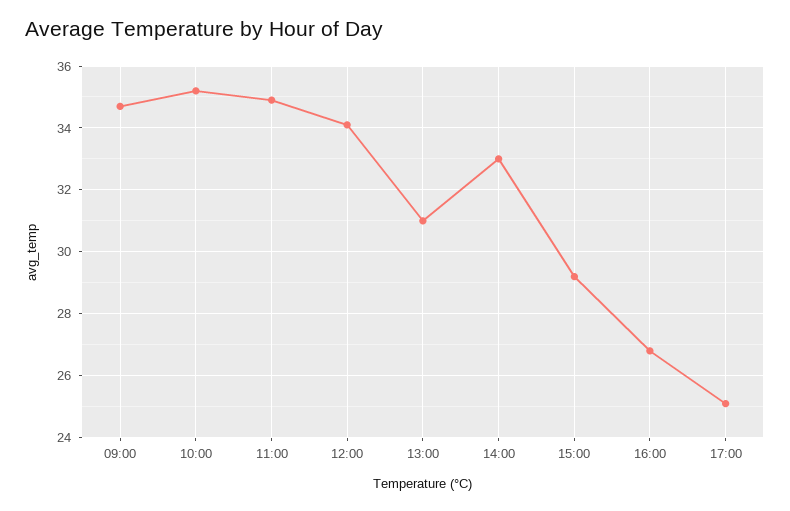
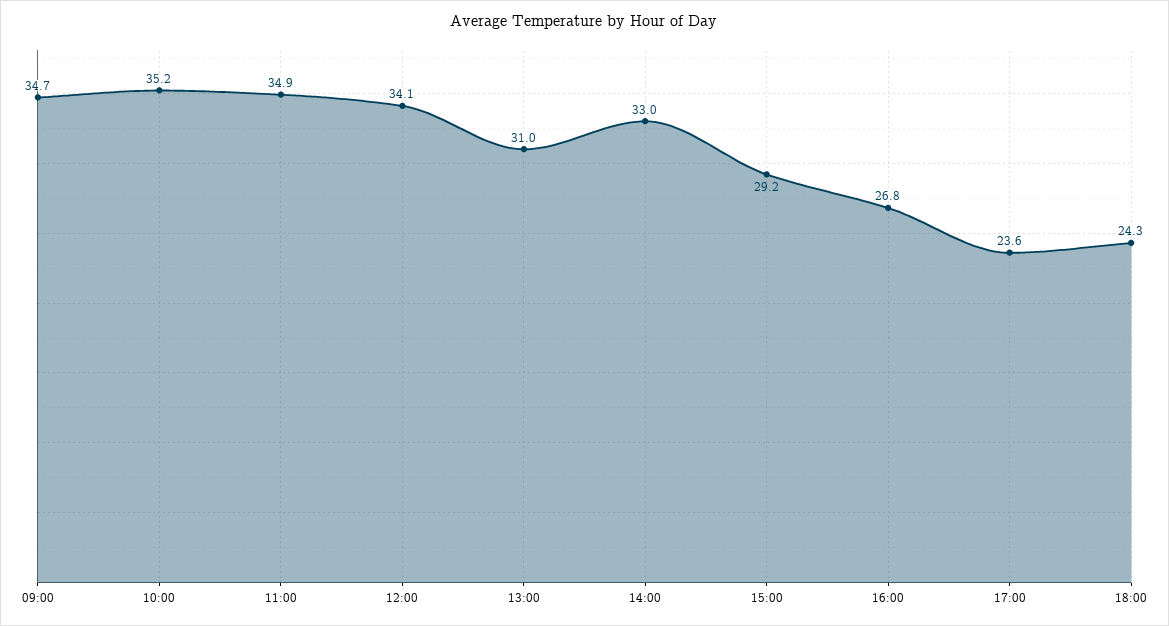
17:00: 25 -> 23.6
18:00: none -> 24.3

